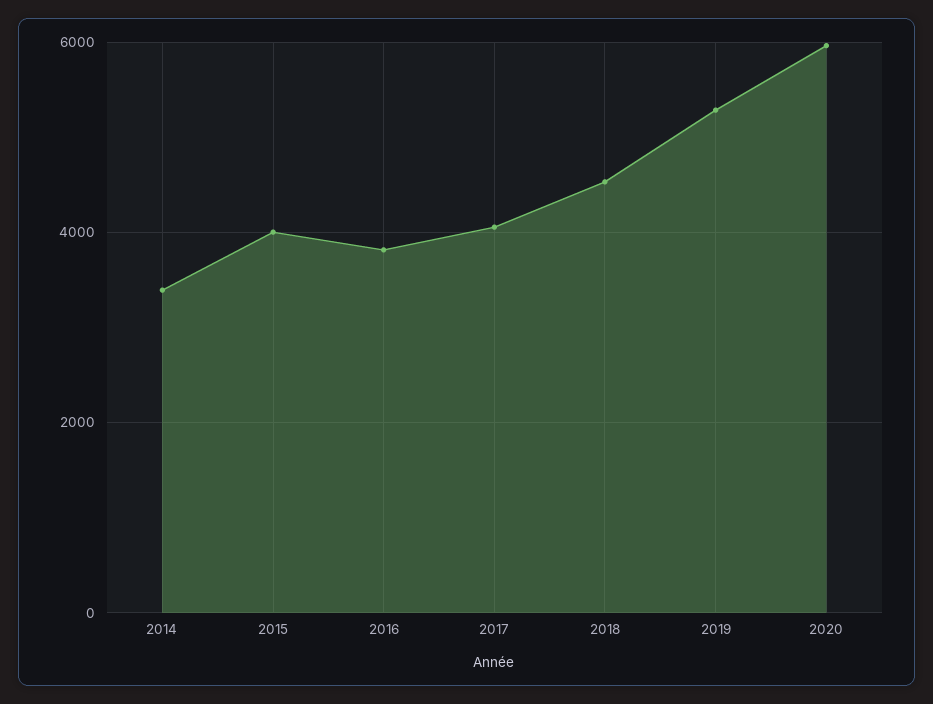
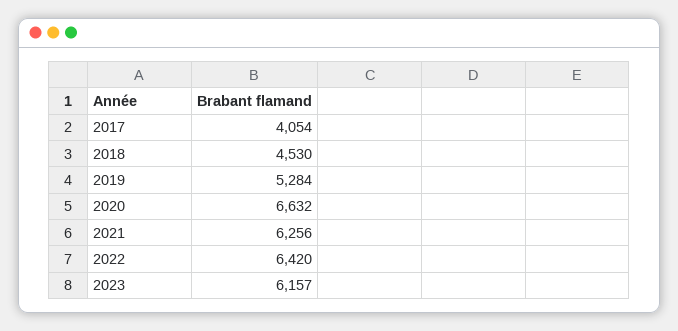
2014: 3400 -> none
2015: 4000 -> none
2016: 3800 -> none
2020: 6000 -> 6632
2021: none -> 6256
2022: none -> 6420
2023: none -> 6157

